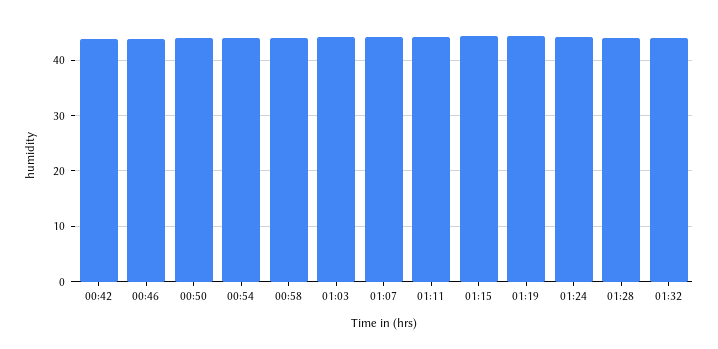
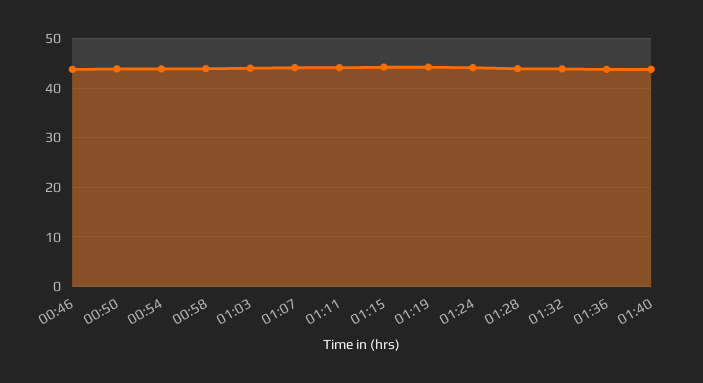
00:42: 44 -> none
01:36: none -> 44
01:40: none -> 44

